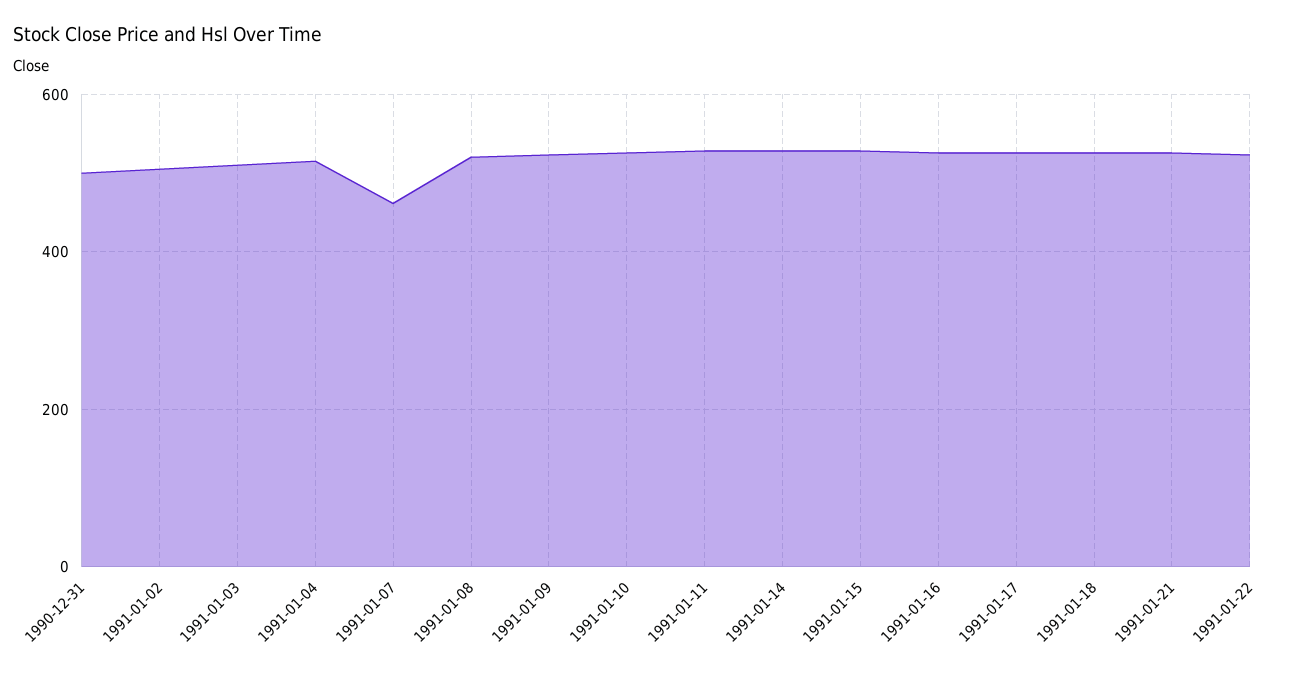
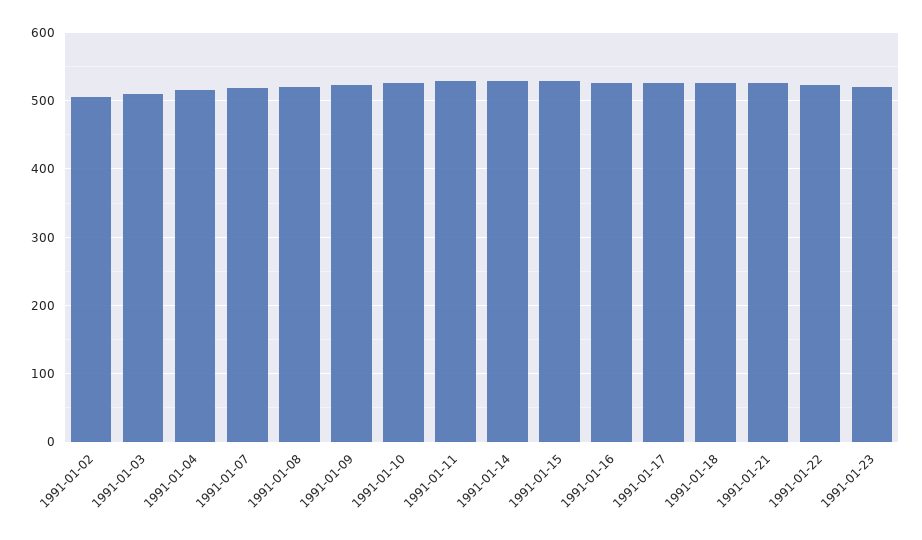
1990-12-31: 500 -> none
1991-01-07: 460 -> 520
1991-01-23: none -> 520

